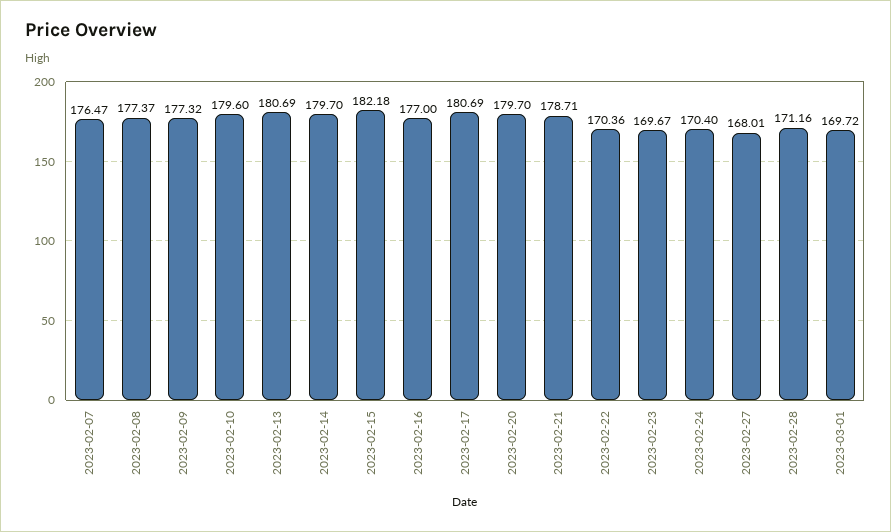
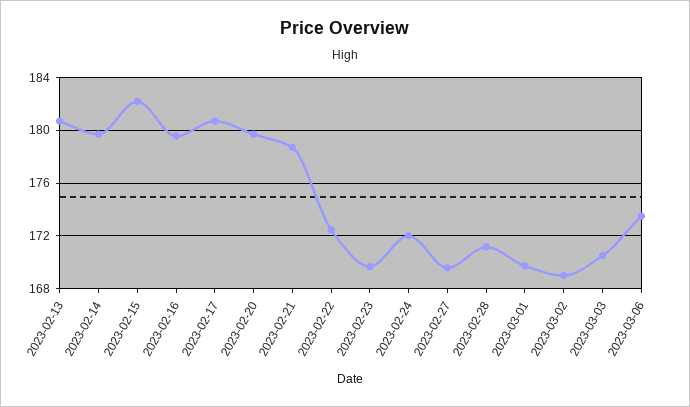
2023-02-07: 176.47 -> none
2023-02-08: 177.37 -> none
2023-02-09: 177.32 -> none
2023-02-10: 179.6 -> none
2023-02-16: 177 -> 179.5
2023-02-22: 170.36 -> 172.5
2023-02-24: 170.4 -> 172
2023-02-27: 168.01 -> 169.5
2023-03-02: none -> 169
2023-03-03: none -> 170.5
2023-03-06: none -> 173.5

